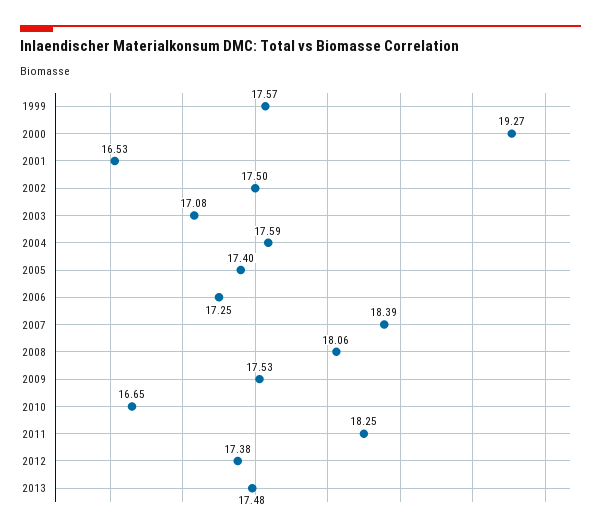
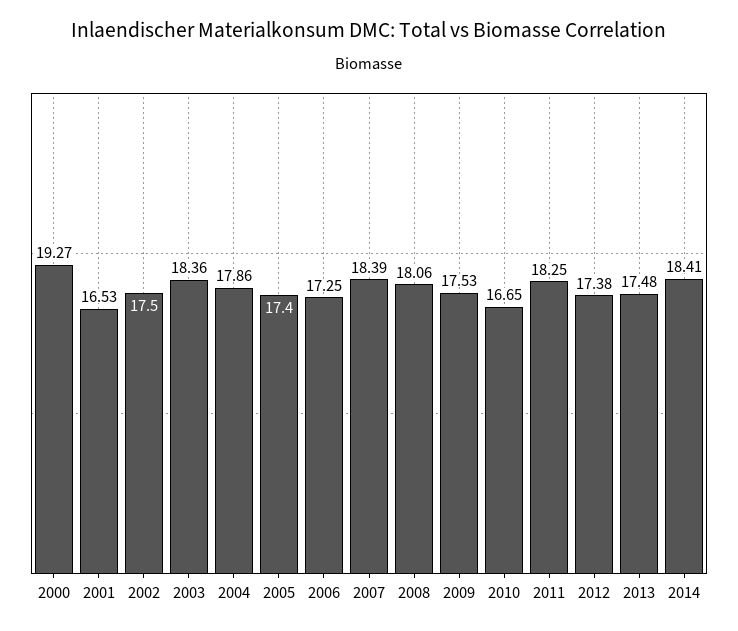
1999: 17.57 -> none
2003: 17.08 -> 18.36
2004: 17.59 -> 17.86
2014: none -> 18.41

